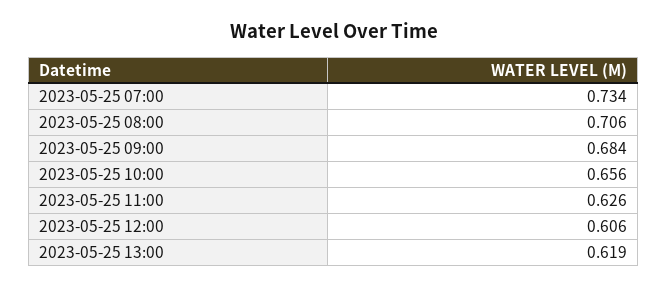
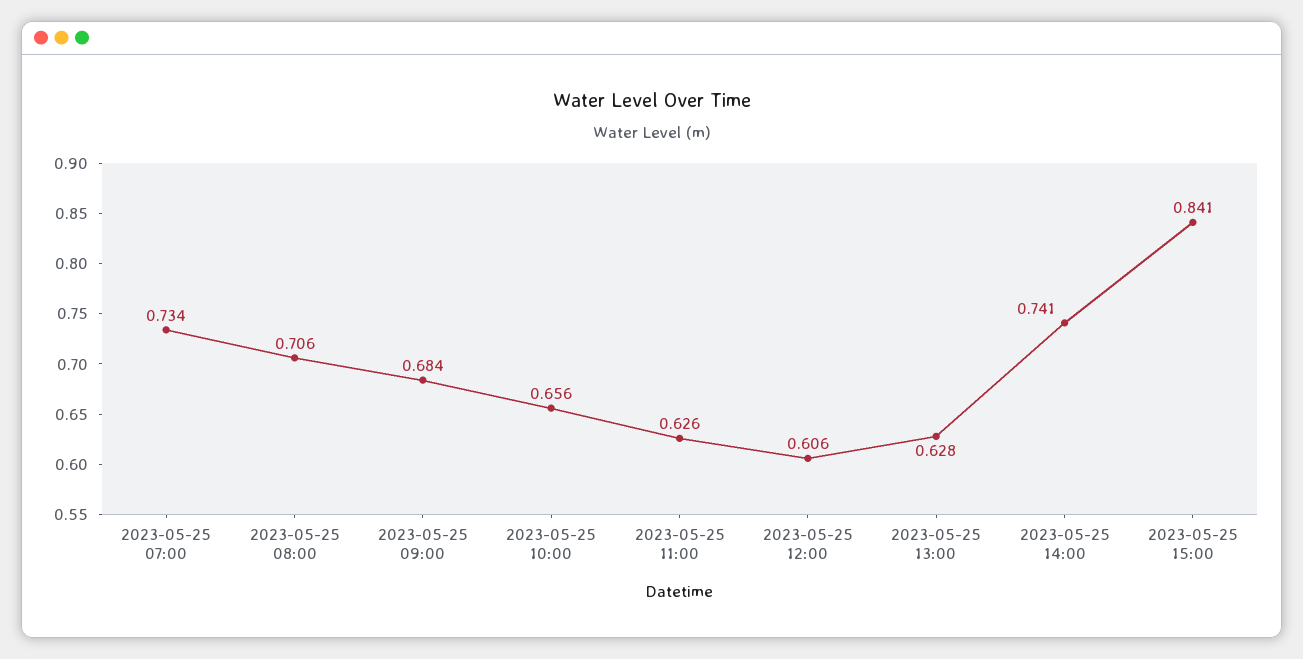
2023-05-25 13:00: 0.619 -> 0.628
2023-05-25 14:00: none -> 0.741
2023-05-25 15:00: none -> 0.841

